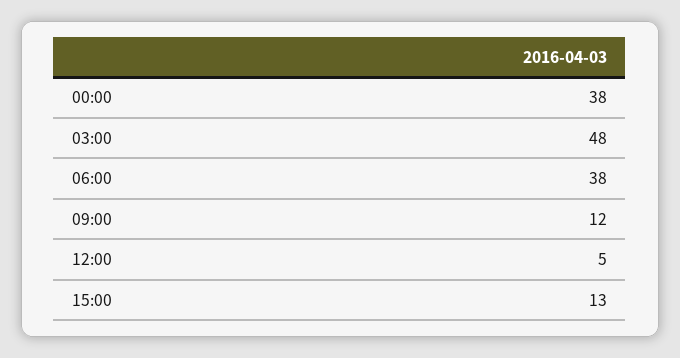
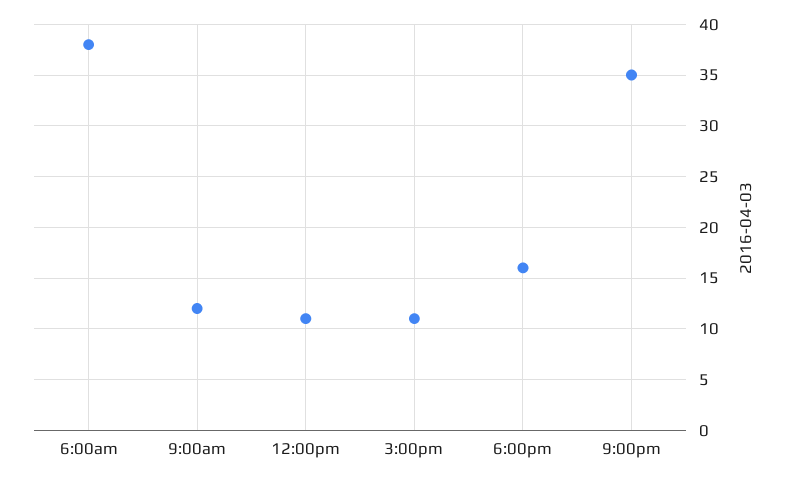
00:00: 38 -> none
03:00: 48 -> none
12:00: 5 -> 11
15:00: 13 -> 11
6:00pm: none -> 16
9:00pm: none -> 35

